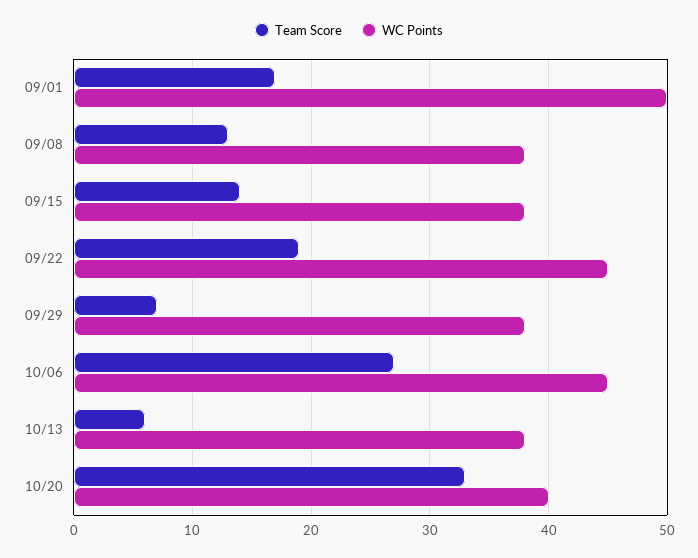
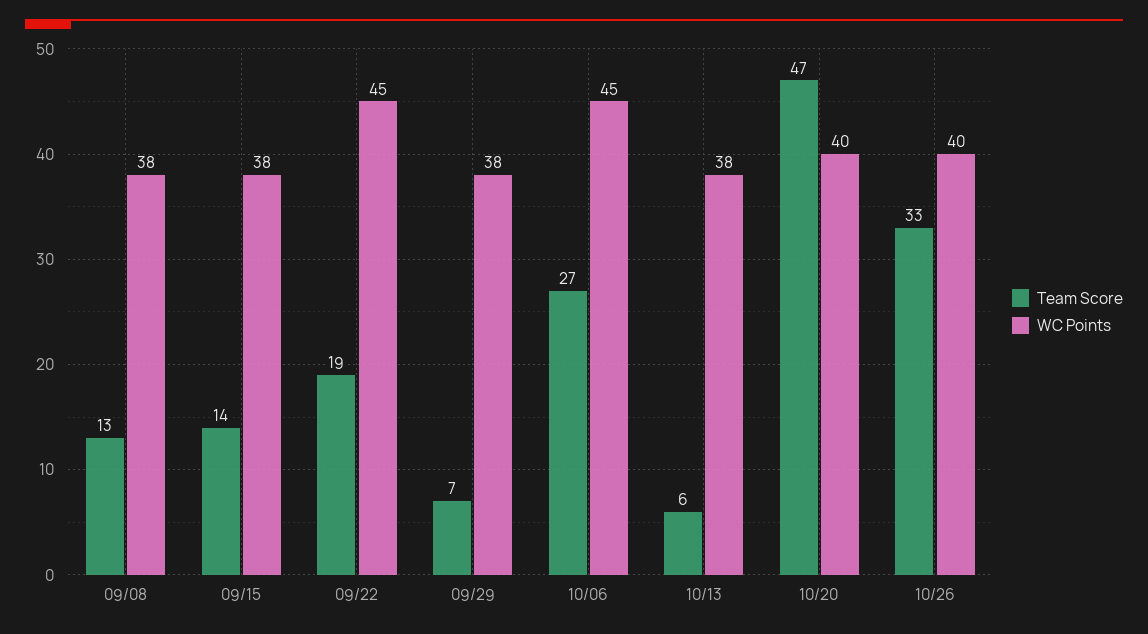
Team Score, 09/01: 17 -> none
WC Points, 09/01: 50 -> none
Team Score, 10/20: 33 -> 47
Team Score, 10/26: none -> 33
WC Points, 10/26: none -> 40

